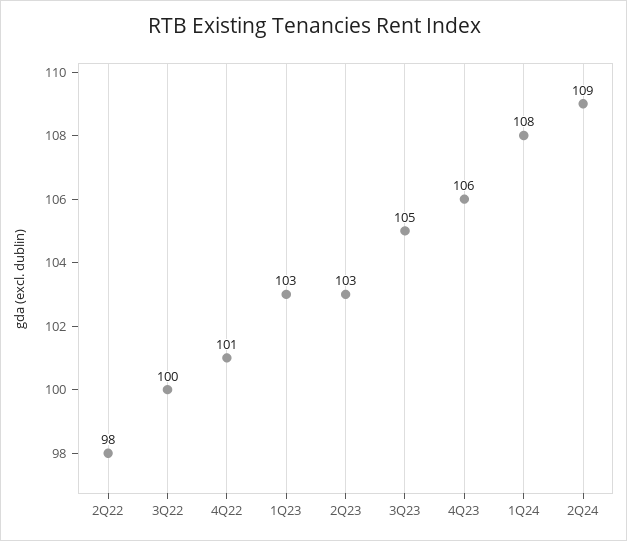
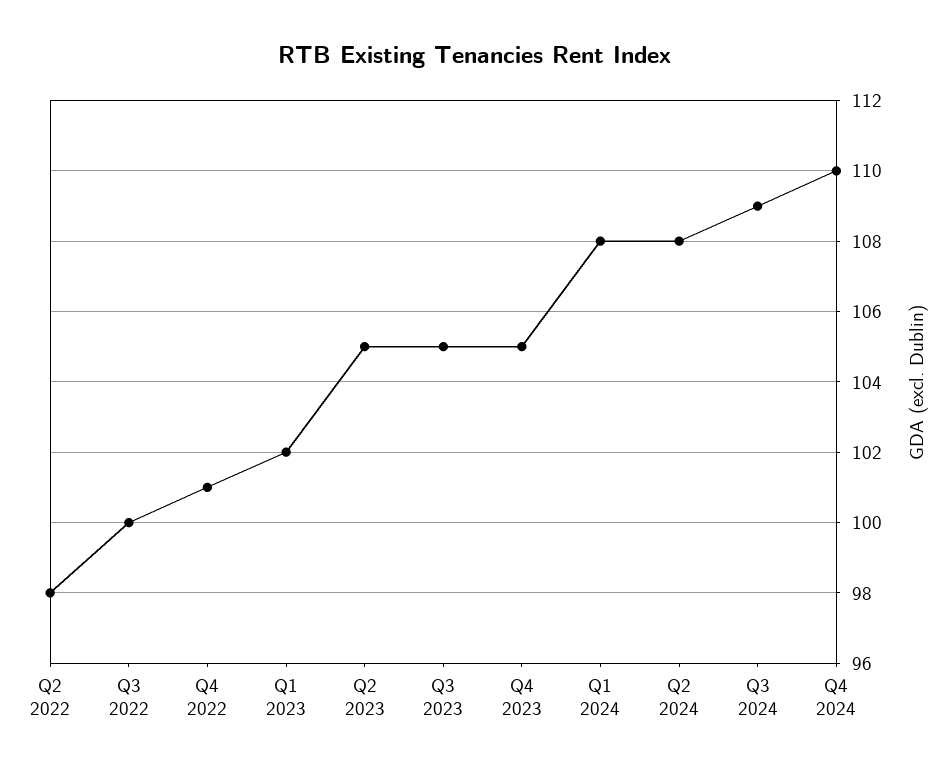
1Q23: 103 -> 102
2Q23: 103 -> 105
4Q23: 106 -> 105
2Q24: 109 -> 108
Q3 2024: none -> 109
Q4 2024: none -> 110

